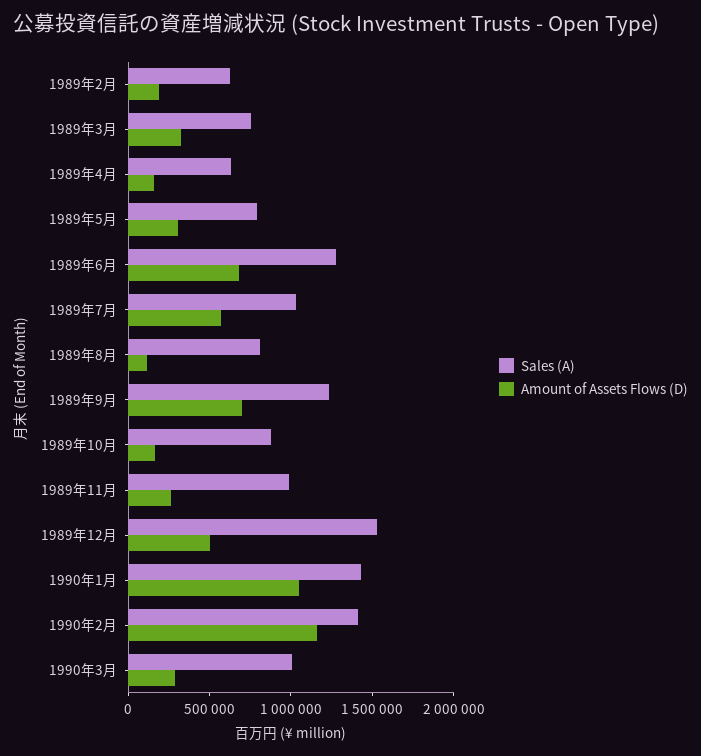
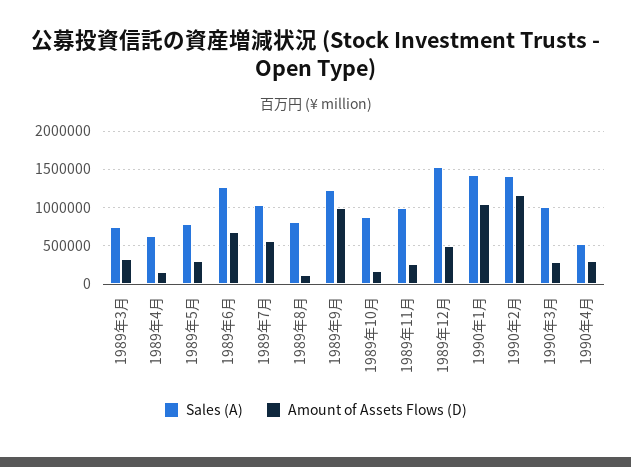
Sales (A), 1989年2月: 600000 -> none
Amount of Assets Flows (D), 1989年2月: 200000 -> none
Amount of Assets Flows (D), 1989年9月: 700000 -> 1000000
Sales (A), 1990年4月: none -> 500000
Amount of Assets Flows (D), 1990年4月: none -> 300000

